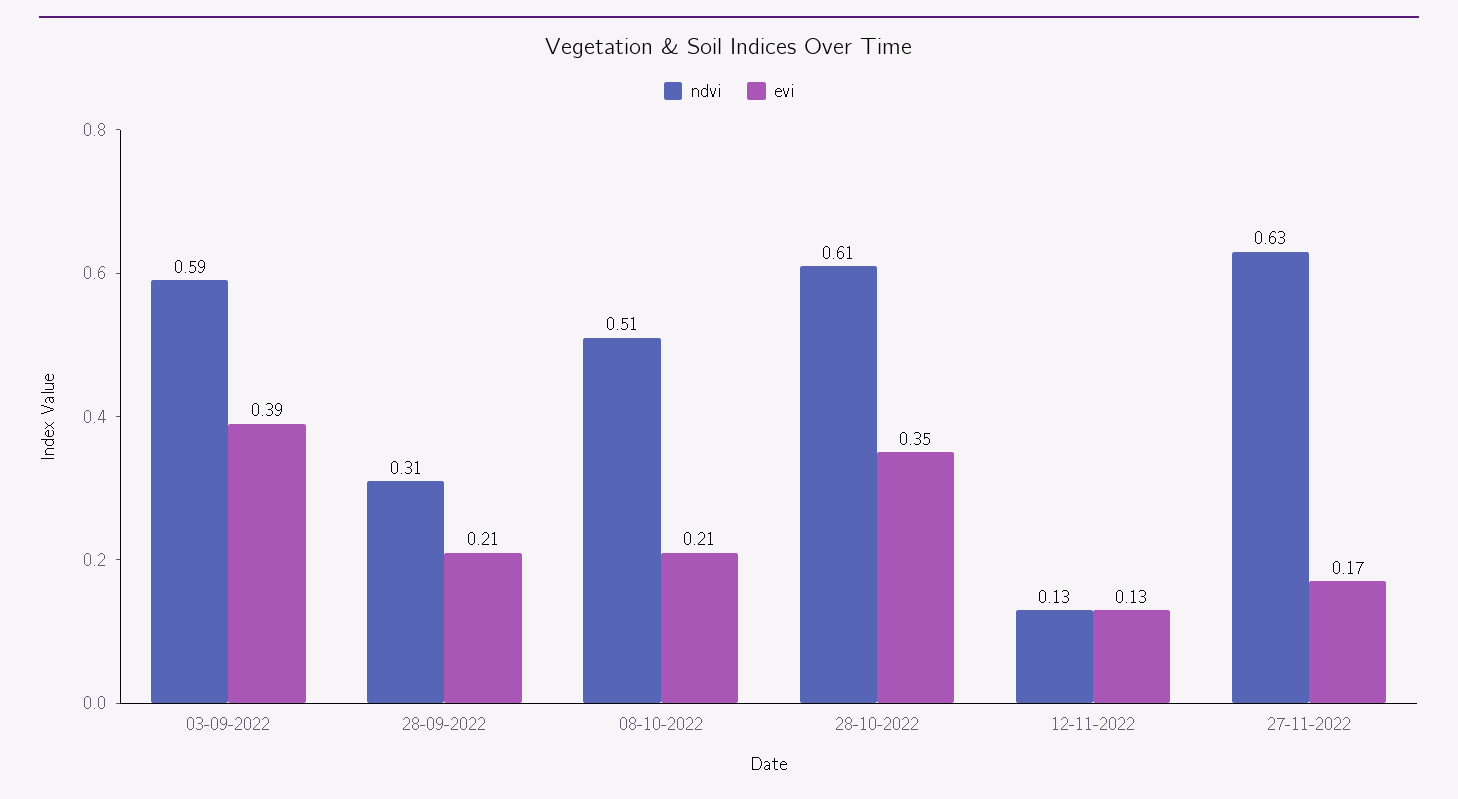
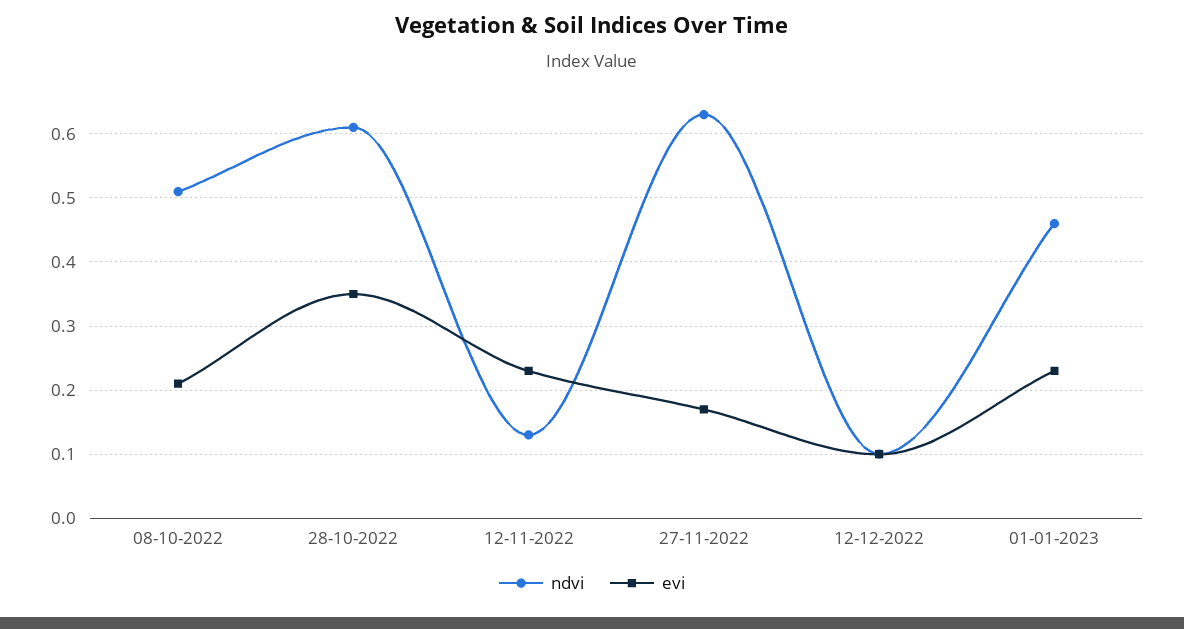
ndvi, 03-09-2022: 0.59 -> none
evi, 03-09-2022: 0.39 -> none
ndvi, 28-09-2022: 0.31 -> none
evi, 28-09-2022: 0.21 -> none
evi, 12-11-2022: 0.13 -> 0.23
ndvi, 12-12-2022: none -> 0.1
evi, 12-12-2022: none -> 0.1
ndvi, 01-01-2023: none -> 0.46
evi, 01-01-2023: none -> 0.23

